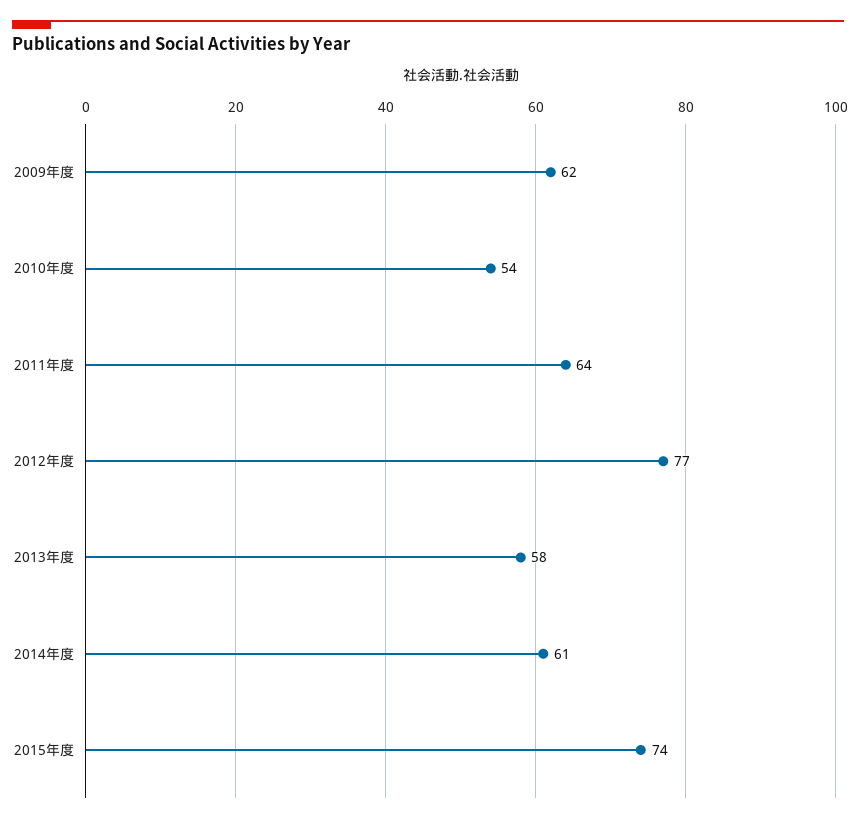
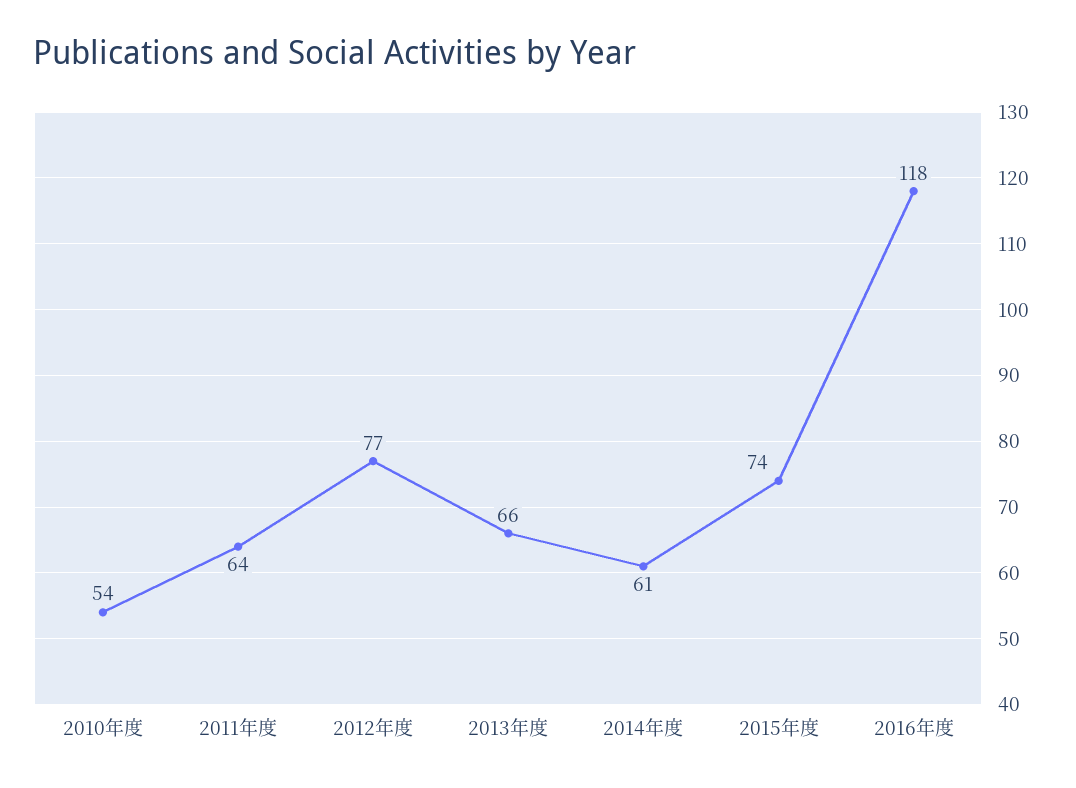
2009年度: 62 -> none
2013年度: 58 -> 66
2016年度: none -> 118

